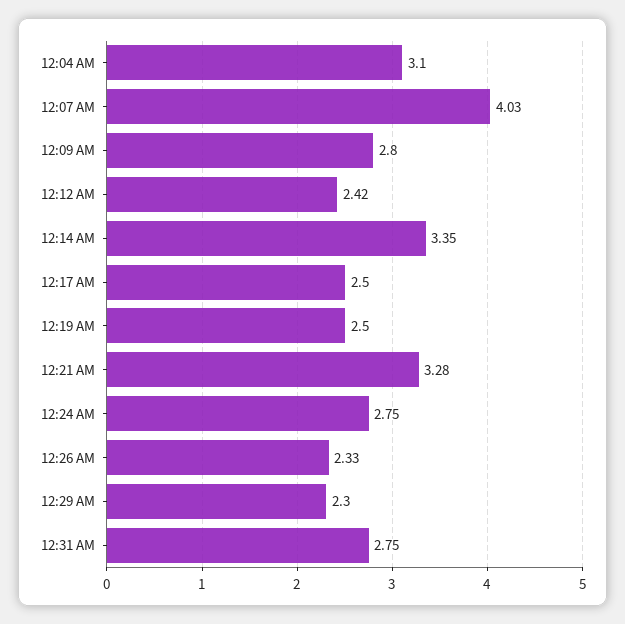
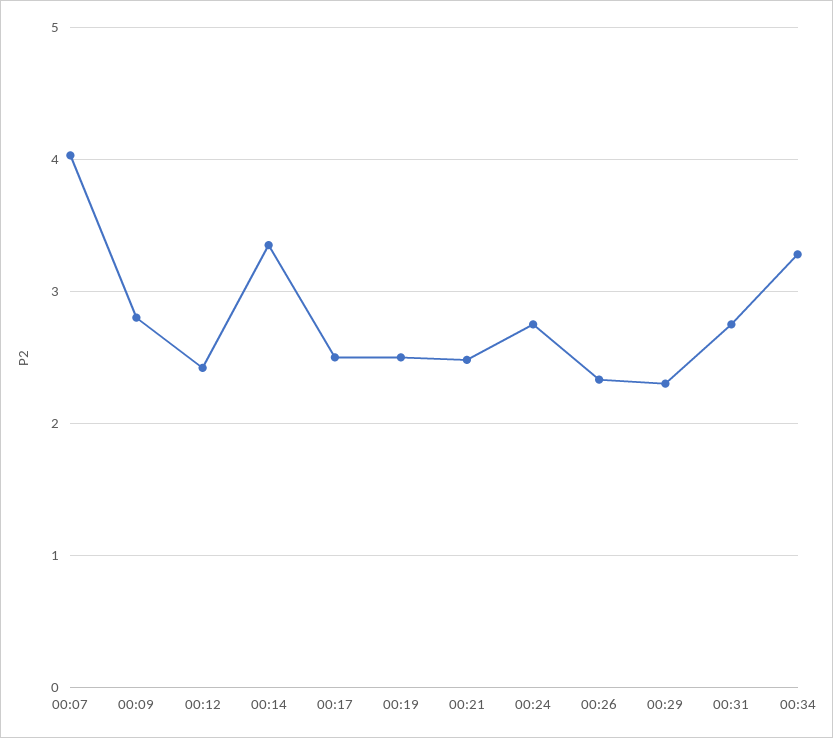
12:04 AM: 3.1 -> none
12:21 AM: 3.28 -> 2.5
00:34: none -> 3.3

